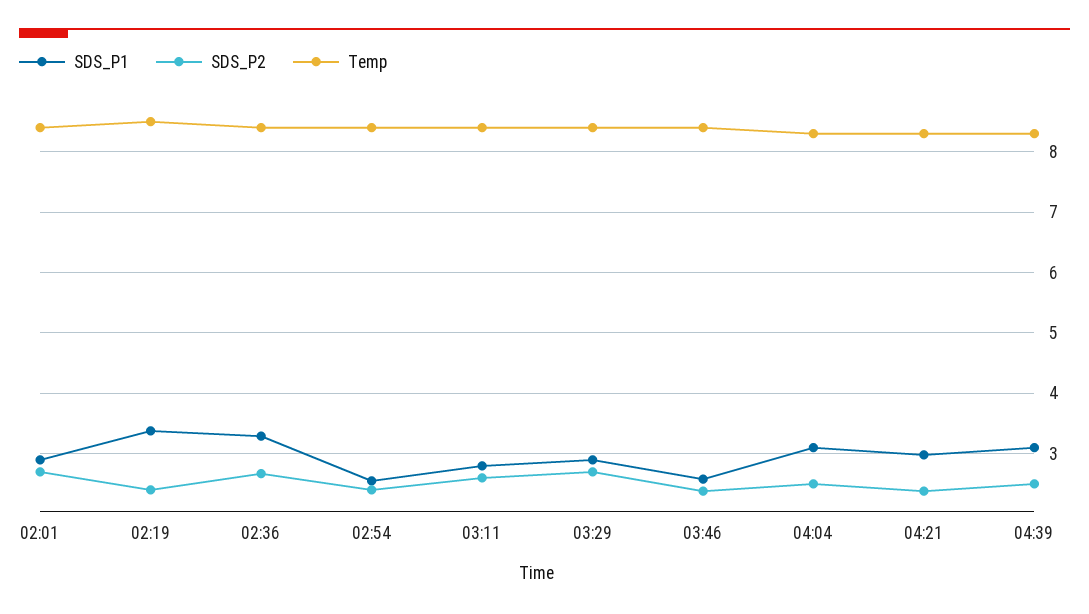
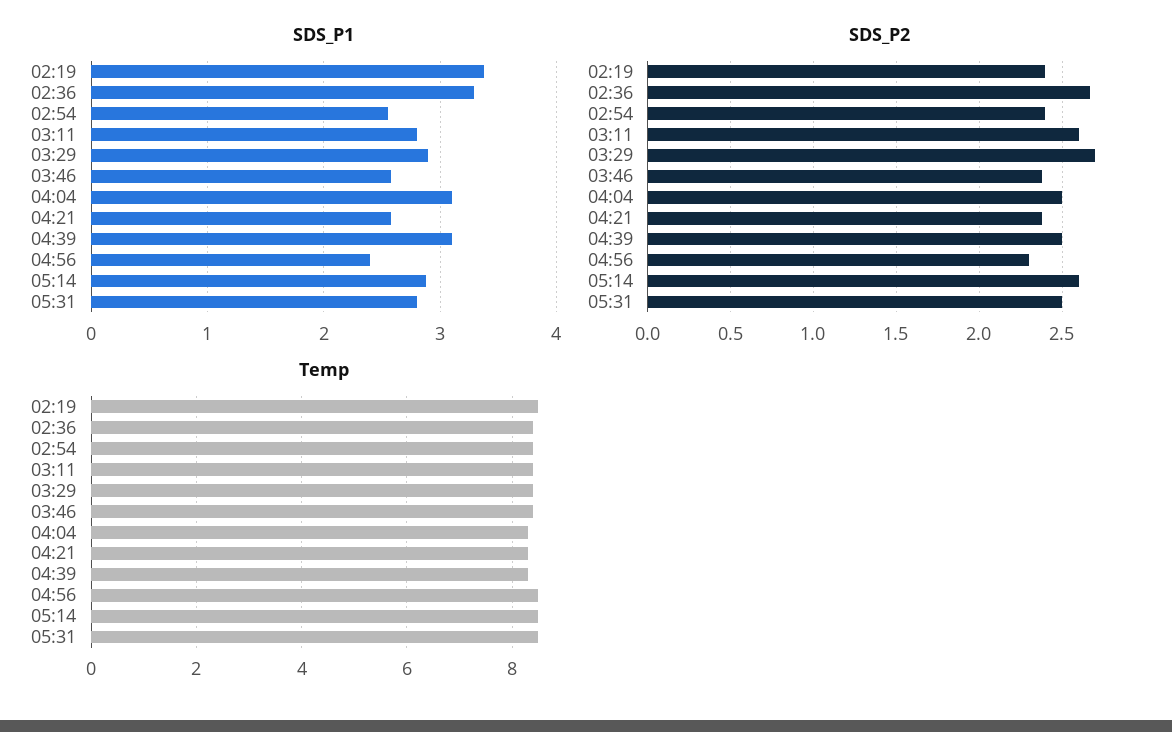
SDS_P1, 02:01: 2.9 -> none
SDS_P2, 02:01: 2.7 -> none
Temp, 02:01: 8.4 -> none
SDS_P1, 04:21: 3 -> 2.6
SDS_P1, 04:56: none -> 2.4
SDS_P1, 05:14: none -> 2.9
SDS_P1, 05:31: none -> 2.8
SDS_P2, 04:56: none -> 2.3
SDS_P2, 05:14: none -> 2.6
SDS_P2, 05:31: none -> 2.5
Temp, 04:56: none -> 8.5
Temp, 05:14: none -> 8.5
Temp, 05:31: none -> 8.5

